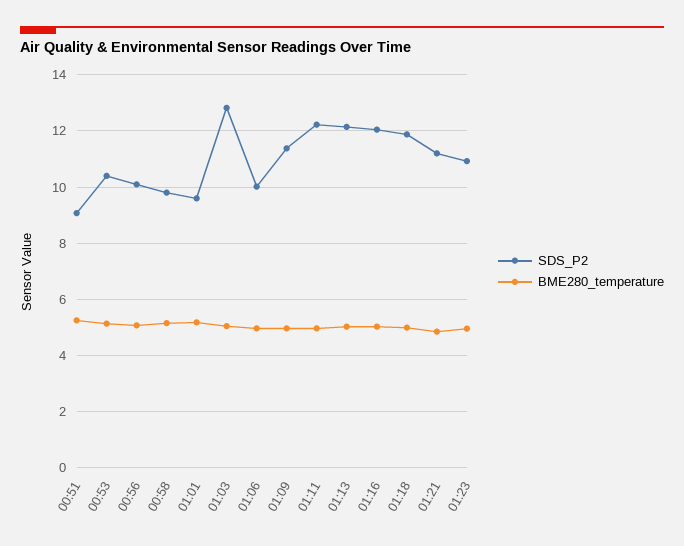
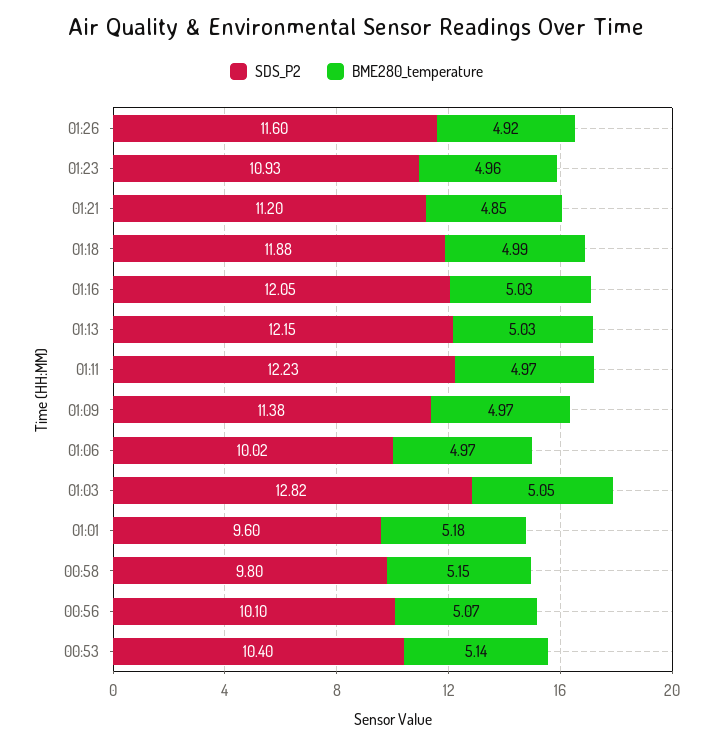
SDS_P2, 00:51: 9 -> none
BME280_temperature, 00:51: 5.25 -> none
SDS_P2, 01:26: none -> 11.6
BME280_temperature, 01:26: none -> 4.92

